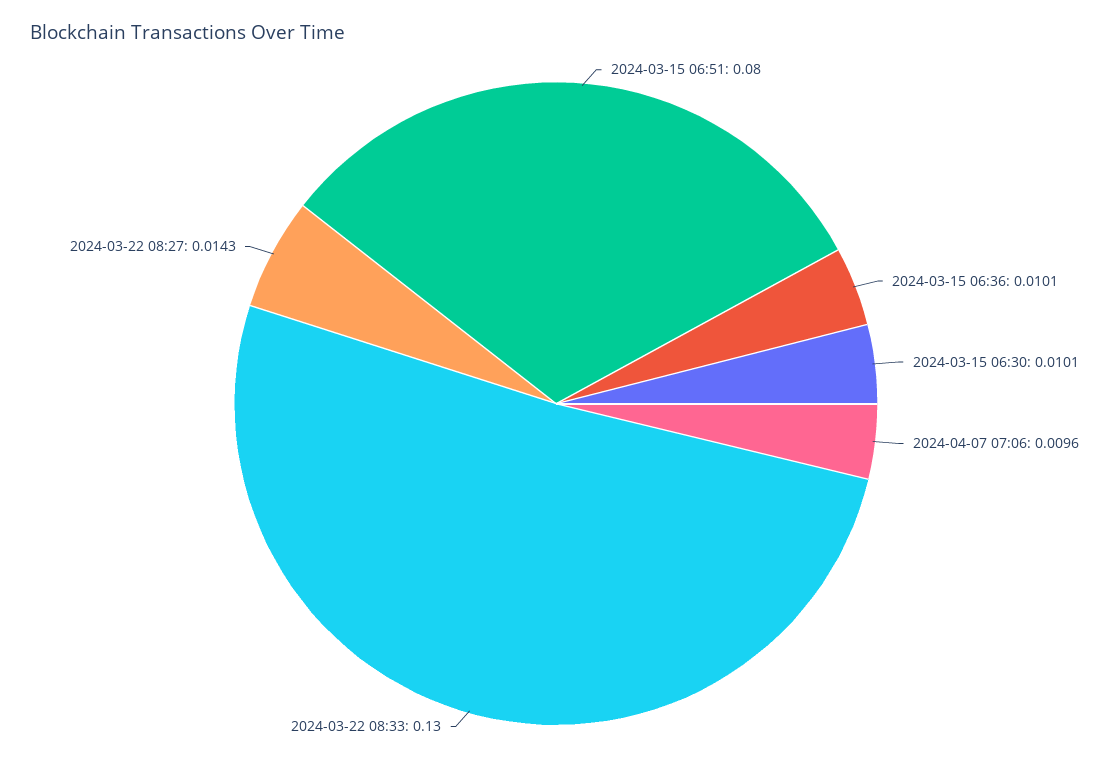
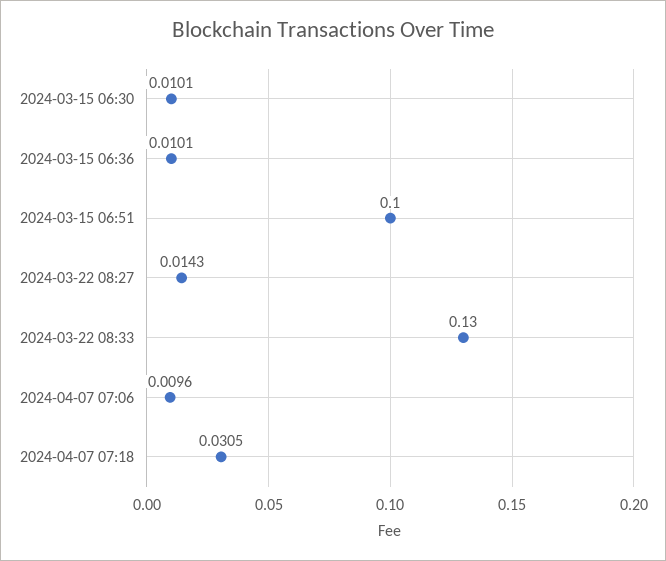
2024-03-15 06:51: 0.08 -> 0.1
2024-04-07 07:18: none -> 0.0305

